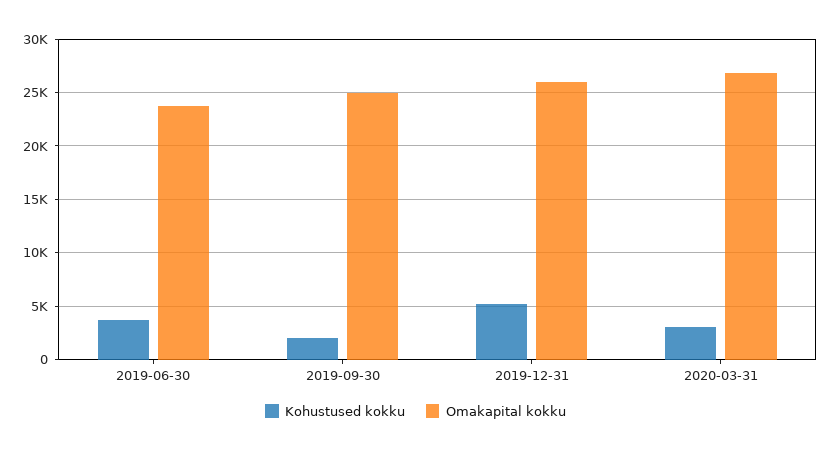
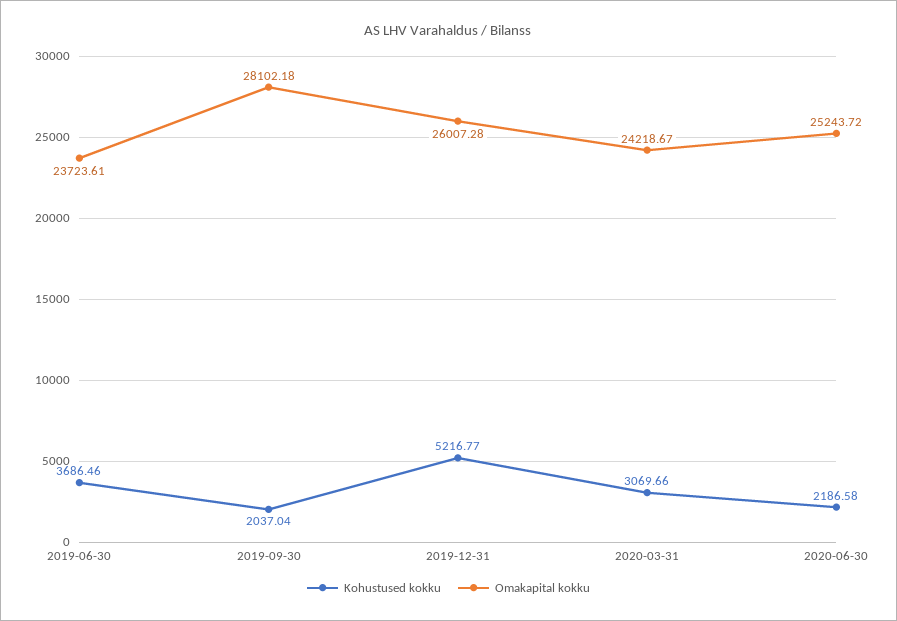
Omakapital kokku, 2019-09-30: 25000 -> 28102.18
Omakapital kokku, 2020-03-31: 27000 -> 24218.67
Kohustused kokku, 2020-06-30: none -> 2186.58
Omakapital kokku, 2020-06-30: none -> 25243.72

